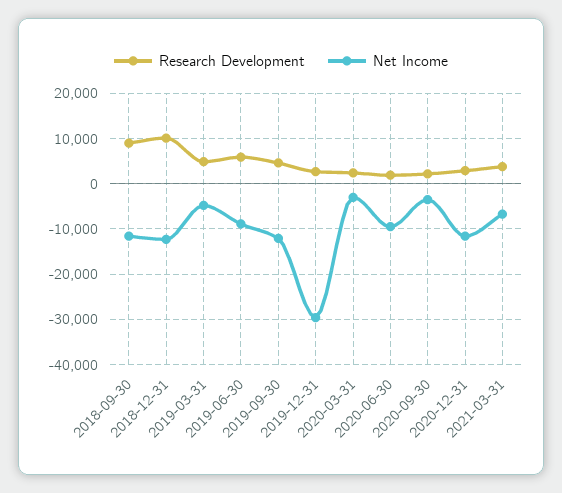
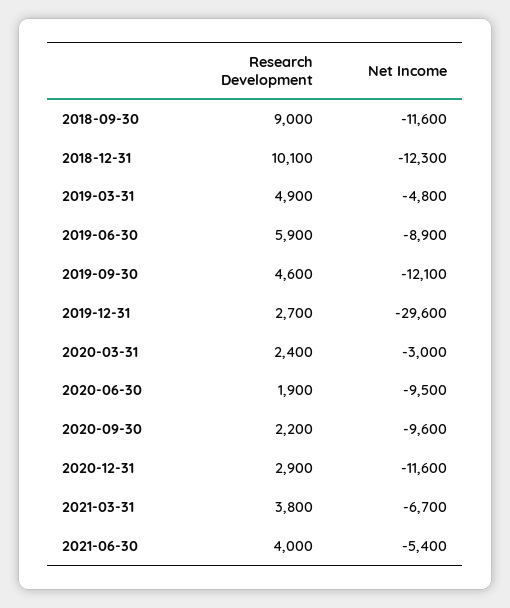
Net Income, 2020-09-30: -4000 -> -9600
Research Development, 2021-06-30: none -> 4000
Net Income, 2021-06-30: none -> -5400

